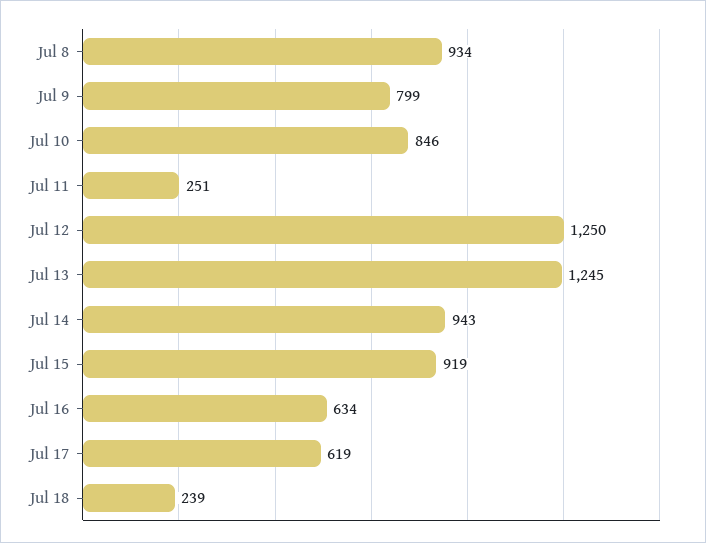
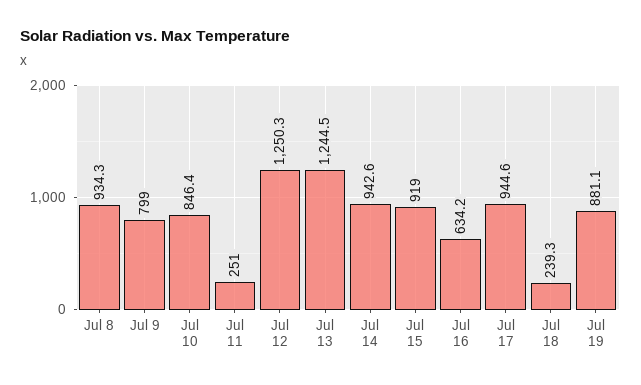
Jul 17: 619 -> 944.6
Jul 19: none -> 881.1

